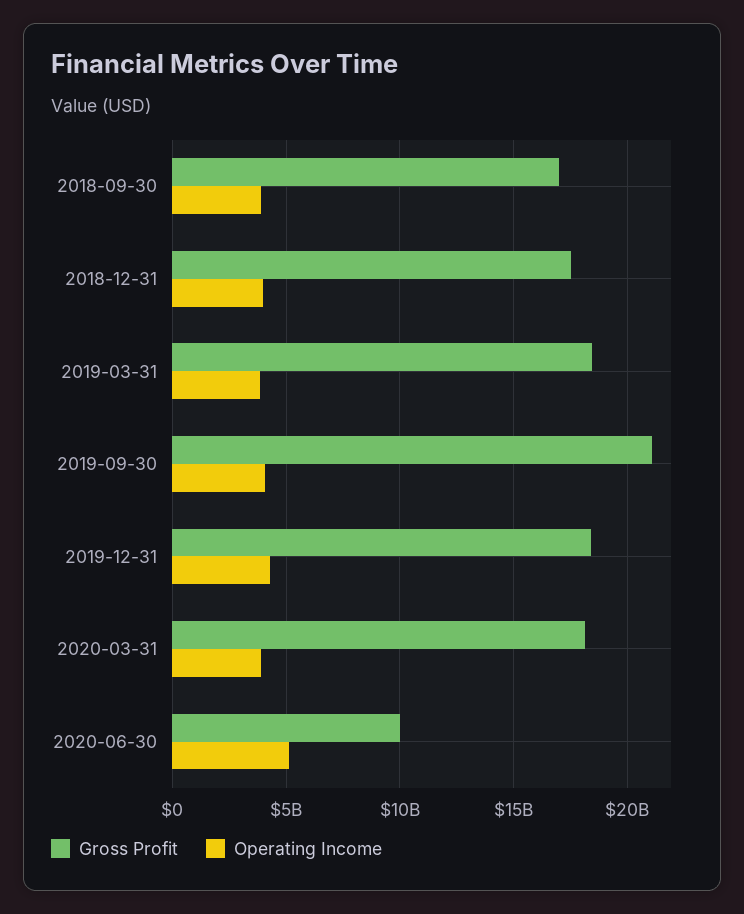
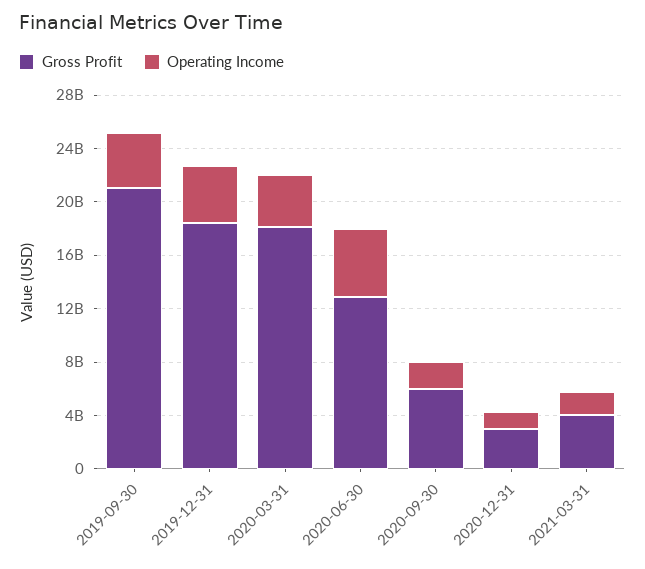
Gross Profit, 2018-09-30: 17000000000 -> none
Operating Income, 2018-09-30: 4000000000 -> none
Gross Profit, 2018-12-31: 17500000000 -> none
Operating Income, 2018-12-31: 4000000000 -> none
Gross Profit, 2019-03-31: 18500000000 -> none
Operating Income, 2019-03-31: 4000000000 -> none
Gross Profit, 2020-06-30: 10000000000 -> 13000000000
Gross Profit, 2020-09-30: none -> 6000000000
Operating Income, 2020-09-30: none -> 2000000000
Gross Profit, 2020-12-31: none -> 3000000000
Operating Income, 2020-12-31: none -> 1000000000
Gross Profit, 2021-03-31: none -> 4000000000
Operating Income, 2021-03-31: none -> 2000000000

